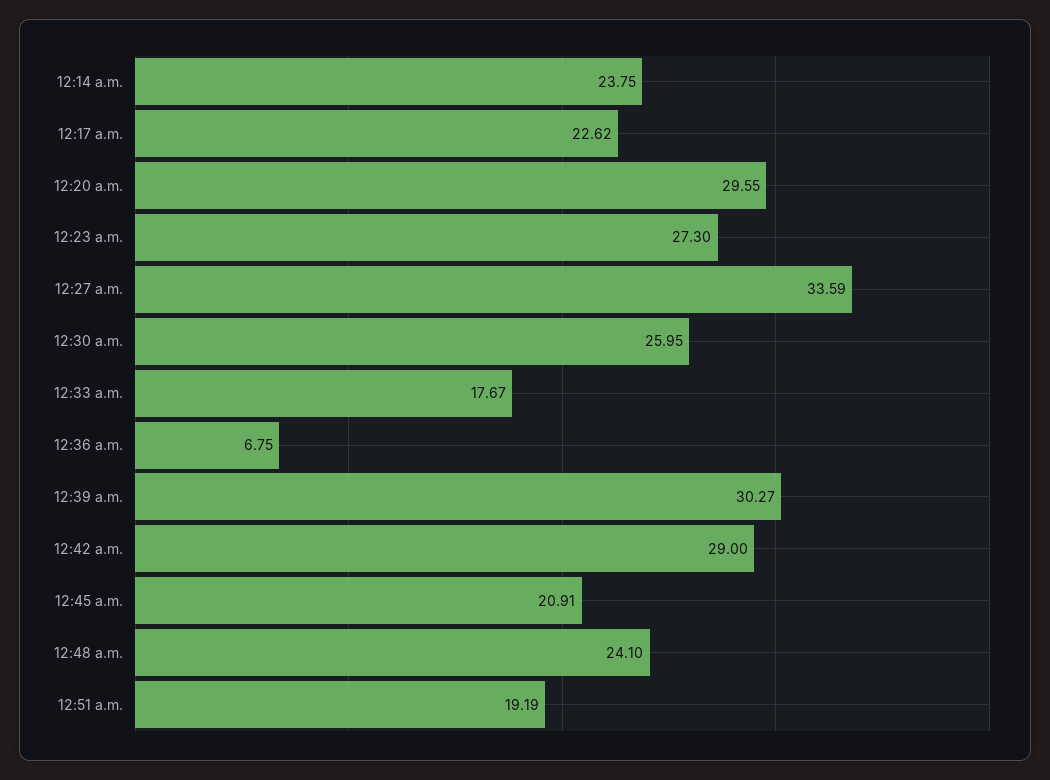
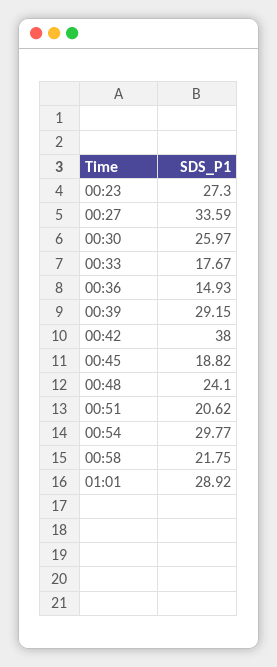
12:14 a.m.: 23.75 -> none
12:17 a.m.: 22.62 -> none
12:20 a.m.: 29.55 -> none
12:30 a.m.: 25.95 -> 25.97
12:36 a.m.: 6.75 -> 14.93
12:39 a.m.: 30.27 -> 29.15
12:42 a.m.: 29 -> 38
12:45 a.m.: 20.91 -> 18.82
12:51 a.m.: 19.19 -> 20.62
00:54: none -> 29.77
00:58: none -> 21.75
01:01: none -> 28.92

